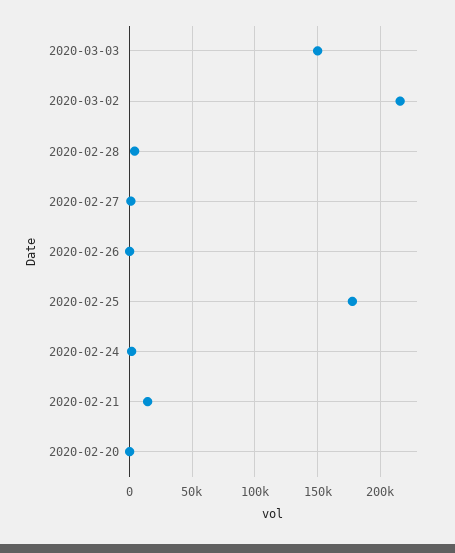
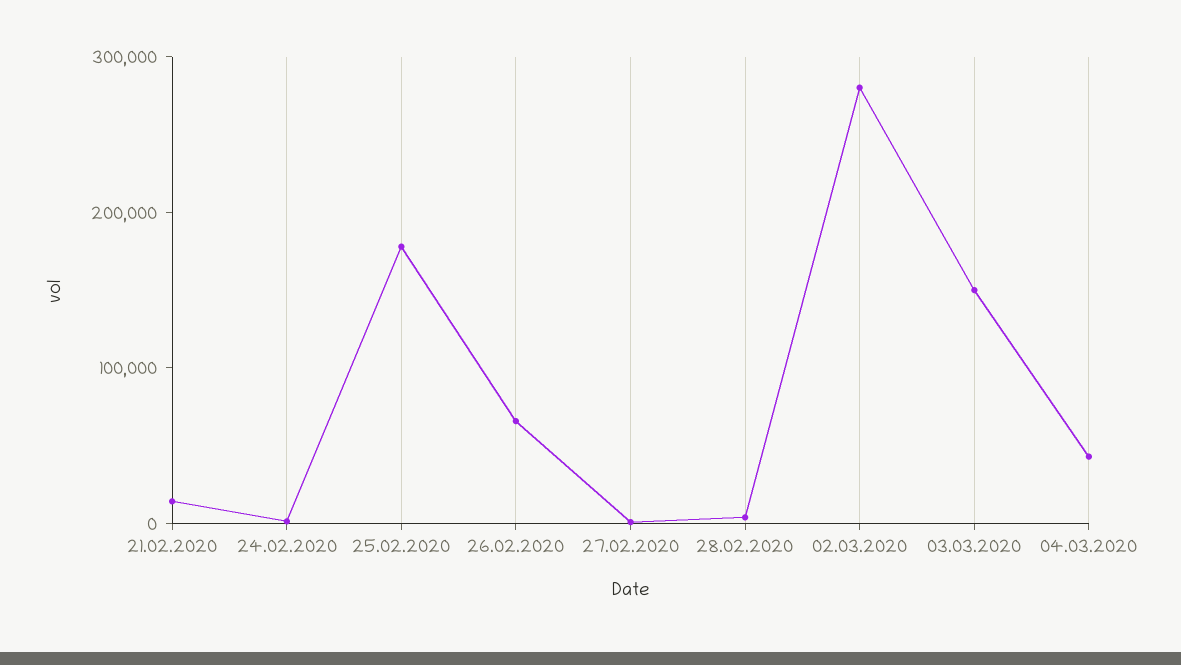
2020-03-02: 215000 -> 280000
2020-02-26: 0 -> 60000
2020-02-20: 0 -> none
04.03.2020: none -> 40000

